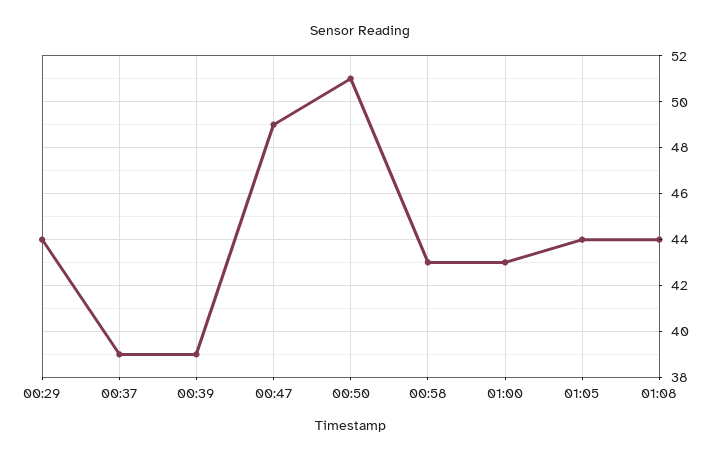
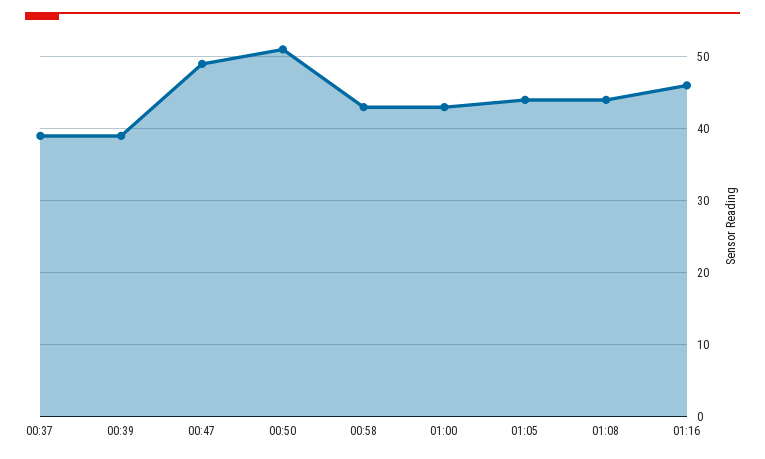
00:29: 44 -> none
01:16: none -> 46

